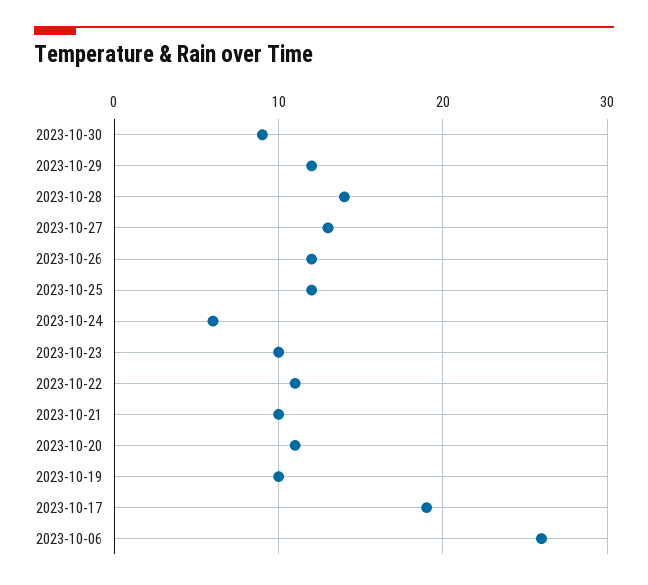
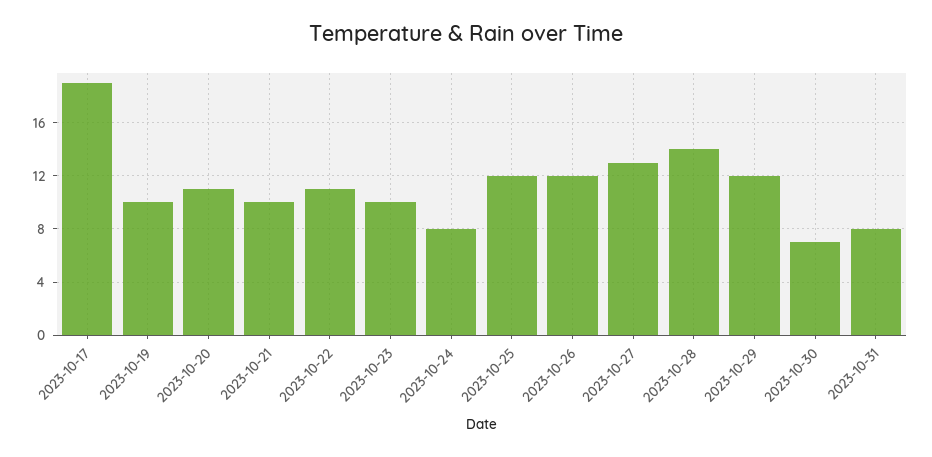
2023-10-30: 9 -> 7
2023-10-24: 6 -> 8
2023-10-06: 26 -> none
2023-10-31: none -> 8

